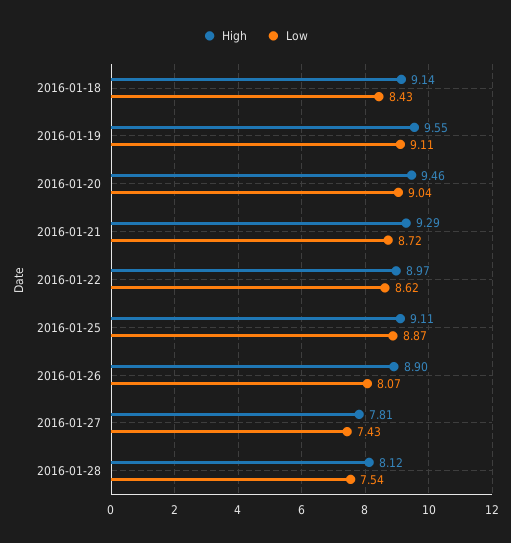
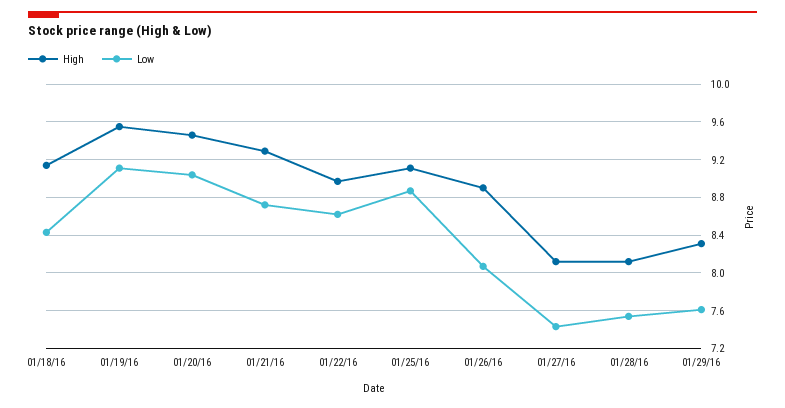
High, 2016-01-27: 7.81 -> 8.1
High, 01/29/16: none -> 8.3
Low, 01/29/16: none -> 7.6

